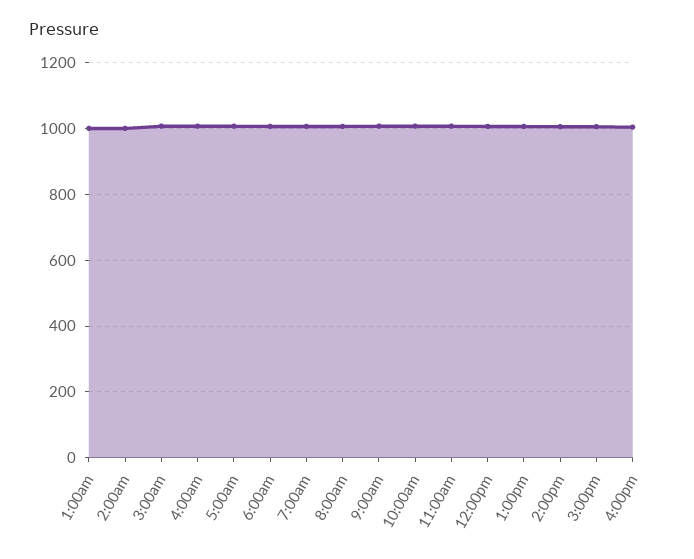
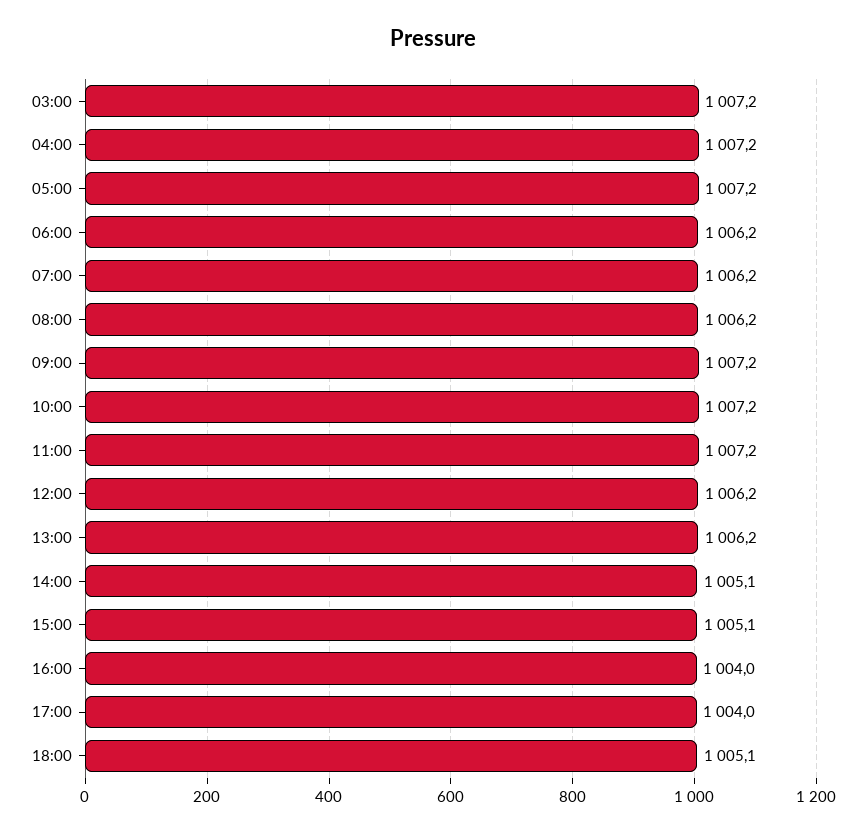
1:00am: 1000 -> none
2:00am: 1000 -> none
17:00: none -> 1004
18:00: none -> 1005.1

